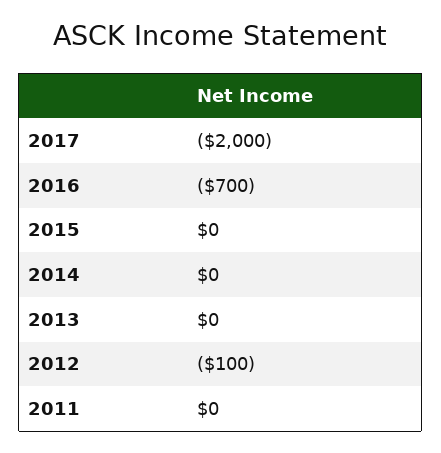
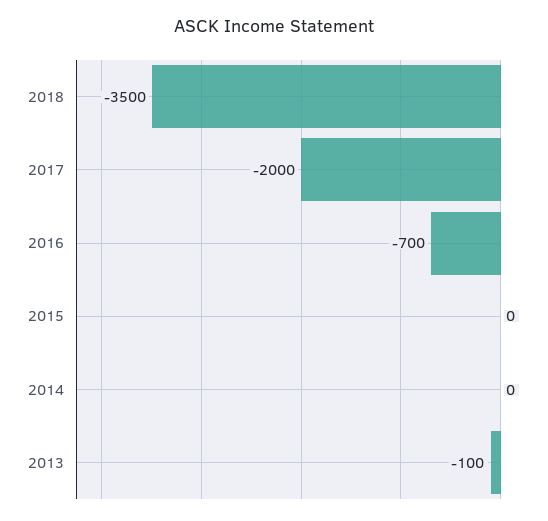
2013: 0 -> -100
2012: -100 -> none
2011: 0 -> none
2018: none -> -3500

